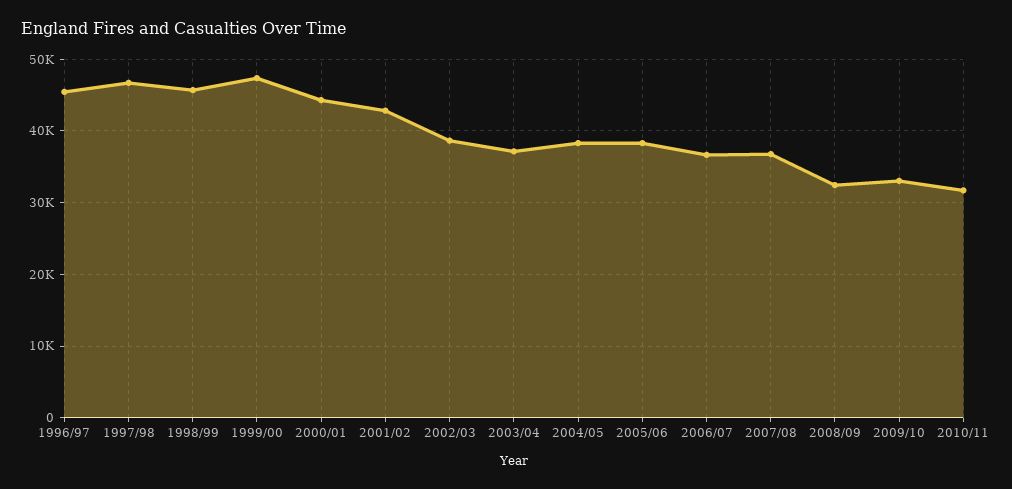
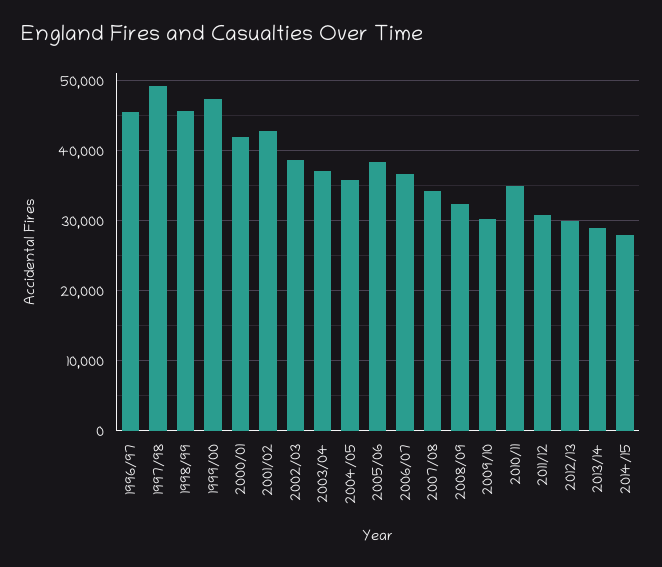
1997/98: 47000 -> 49000
2000/01: 44000 -> 42000
2004/05: 38000 -> 36000
2007/08: 37000 -> 34000
2009/10: 33000 -> 30000
2010/11: 32000 -> 35000
2011/12: none -> 31000
2012/13: none -> 30000
2013/14: none -> 29000
2014/15: none -> 28000

